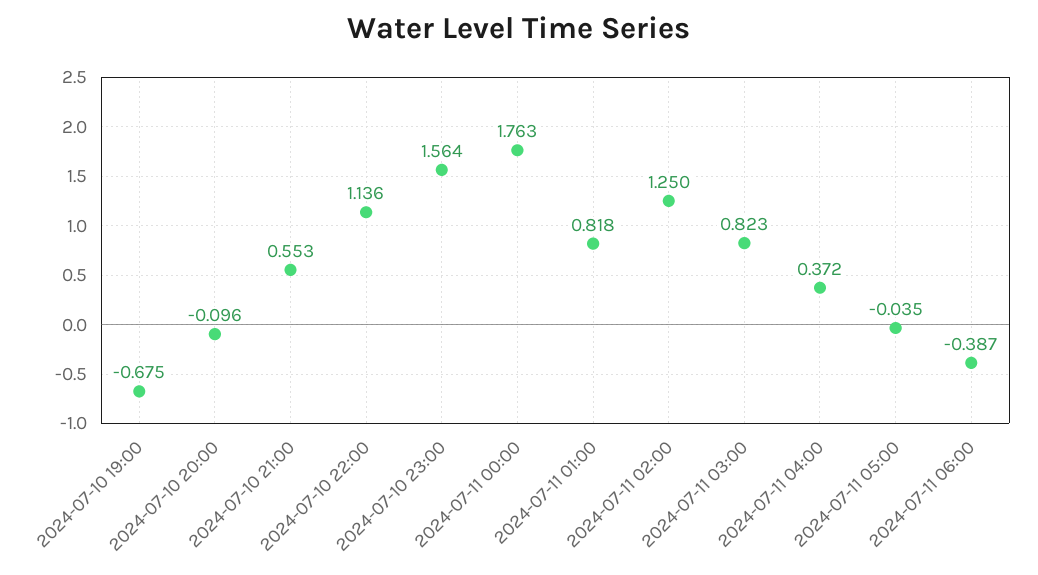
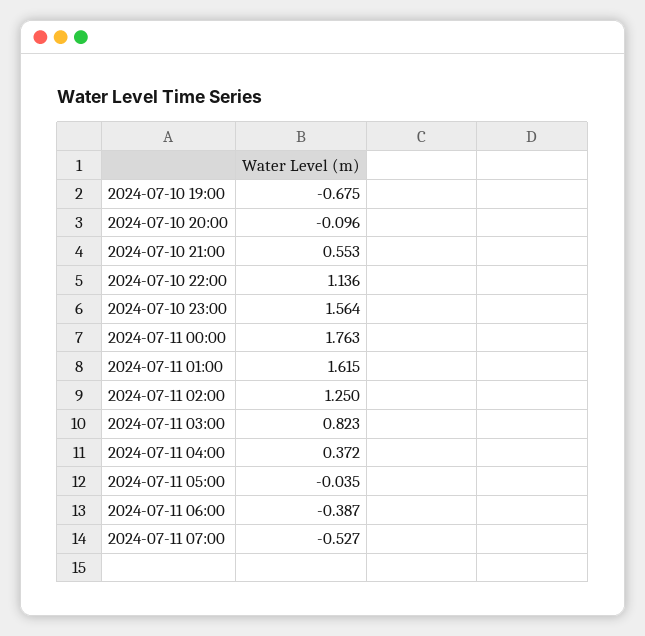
2024-07-11 01:00: 0.818 -> 1.615
2024-07-11 07:00: none -> -0.527

